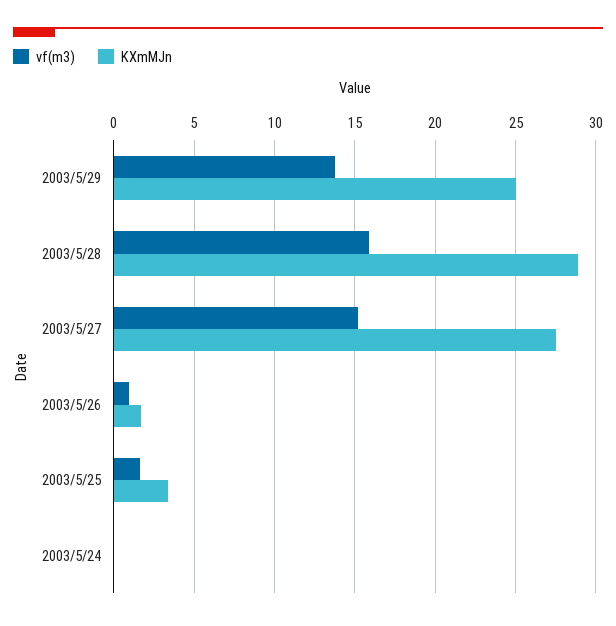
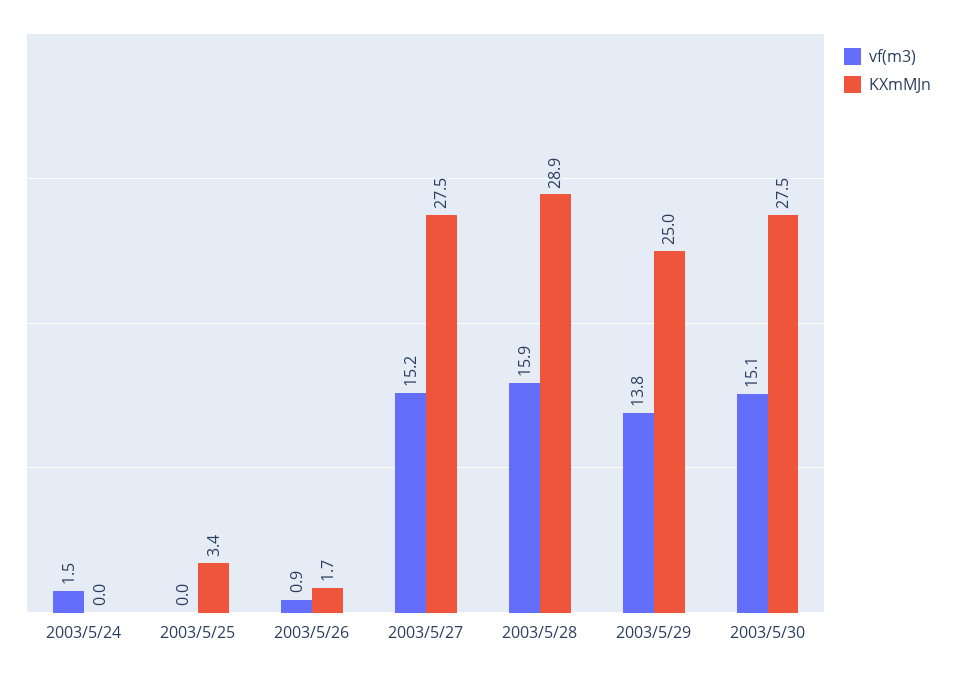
vf(m3), 2003/5/25: 1.5 -> 0
vf(m3), 2003/5/24: 0 -> 1.5
vf(m3), 2003/5/30: none -> 15.1
KXmMJn, 2003/5/30: none -> 27.5

